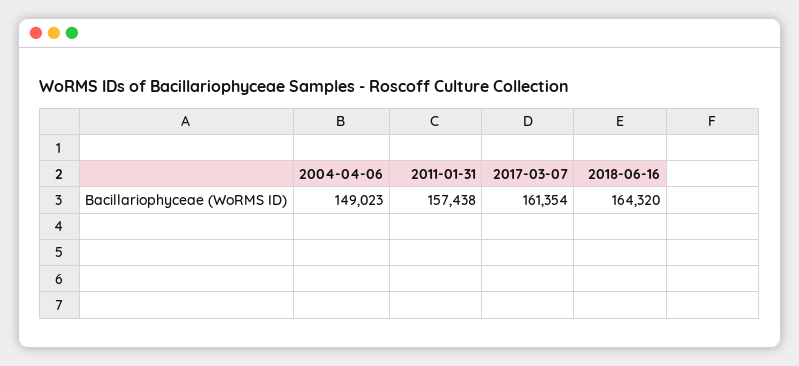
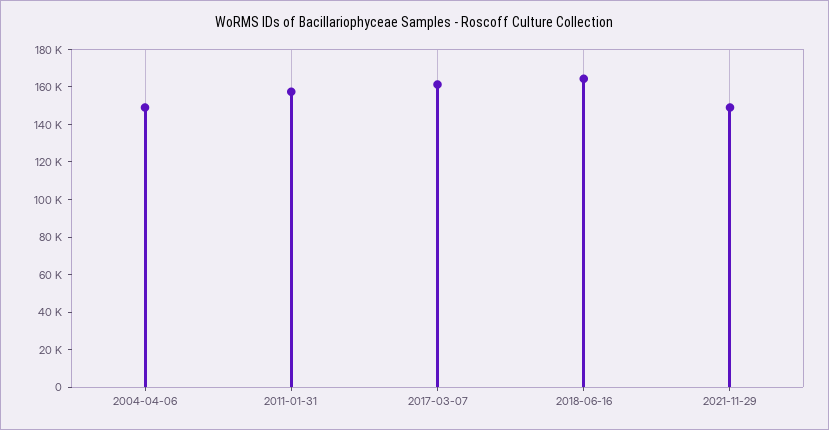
2021-11-29: none -> 150000

